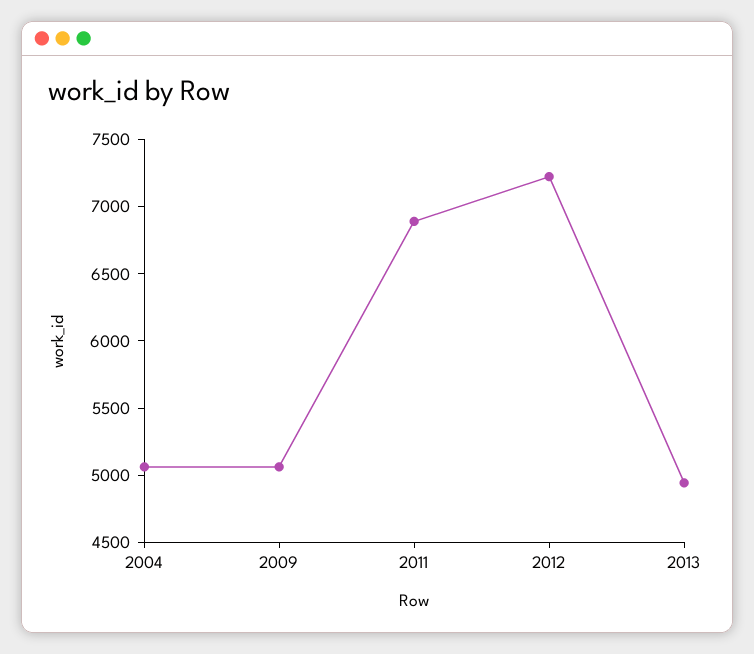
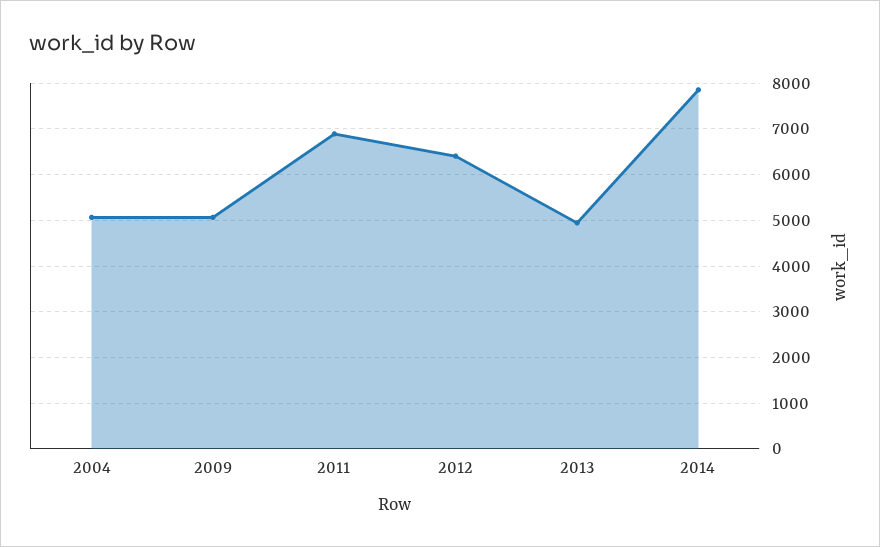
2012: 7200 -> 6400
2014: none -> 7800

